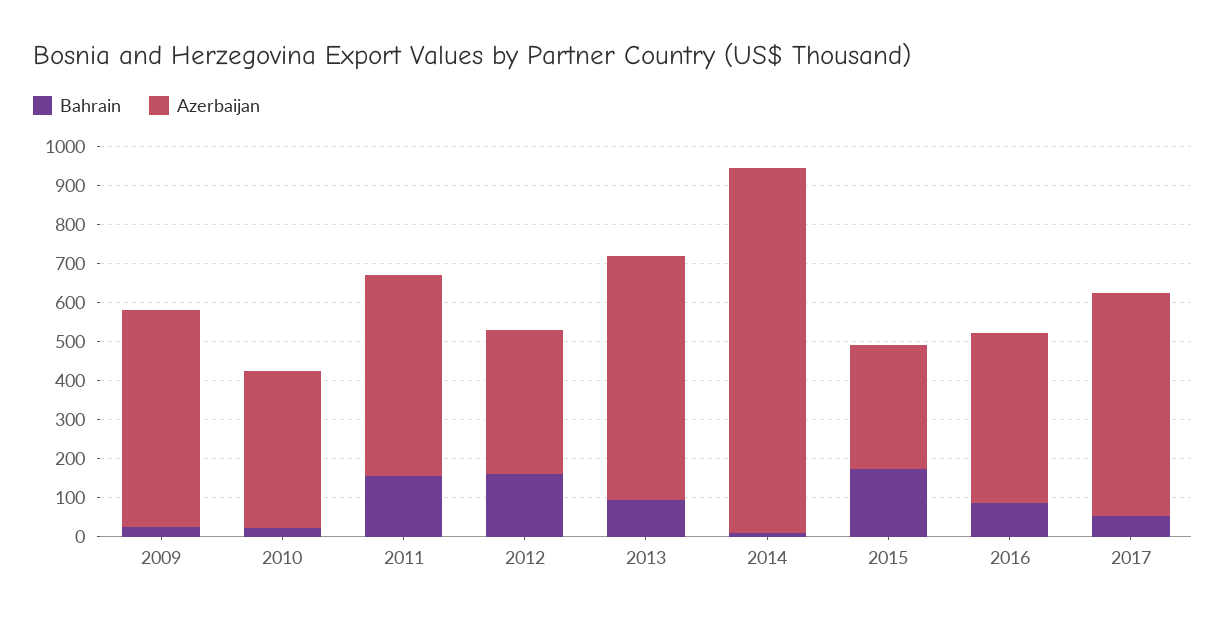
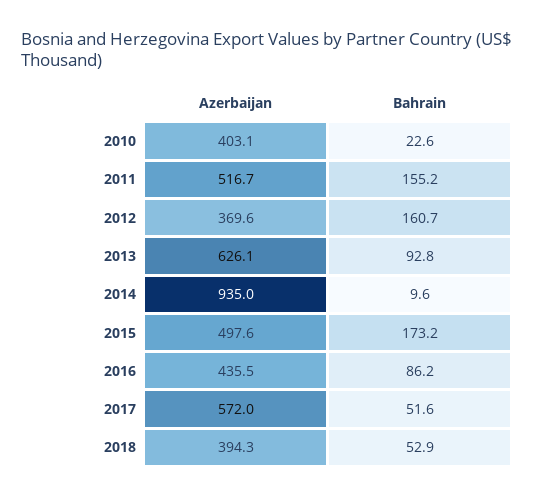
Bahrain, 2009: 25 -> none
Azerbaijan, 2009: 550 -> none
Azerbaijan, 2015: 325 -> 497.6
Azerbaijan, 2018: none -> 394.3
Bahrain, 2018: none -> 52.9

